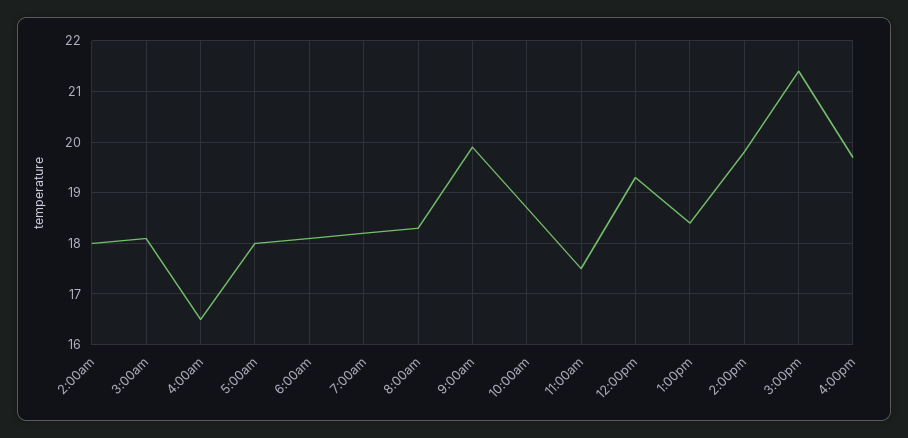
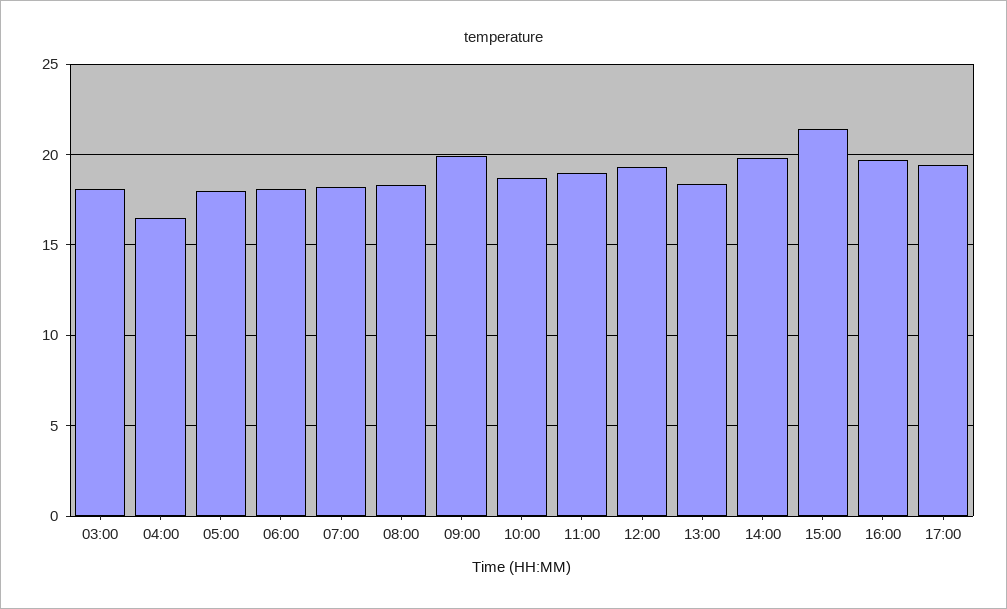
2:00am: 18 -> none
11:00am: 17.5 -> 19
17:00: none -> 19.5

